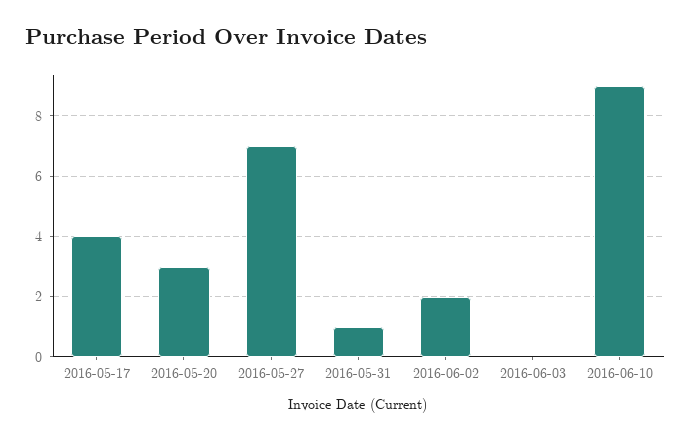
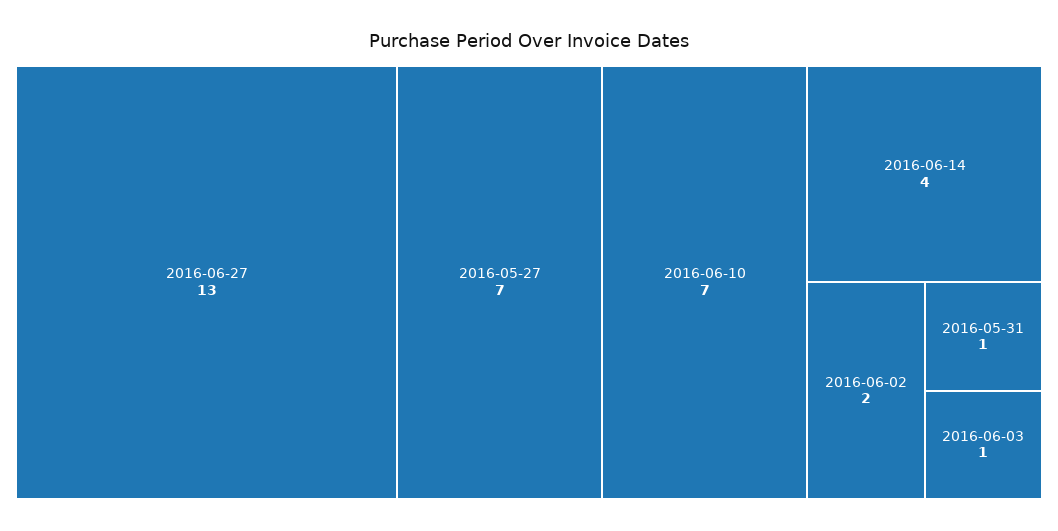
2016-05-17: 4 -> none
2016-05-20: 3 -> none
2016-06-03: 0 -> 1
2016-06-10: 9 -> 7
2016-06-27: none -> 13
2016-06-14: none -> 4

